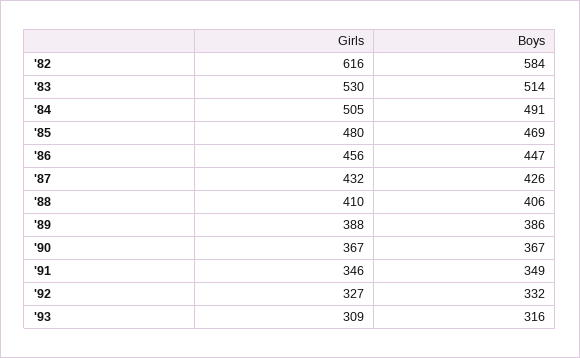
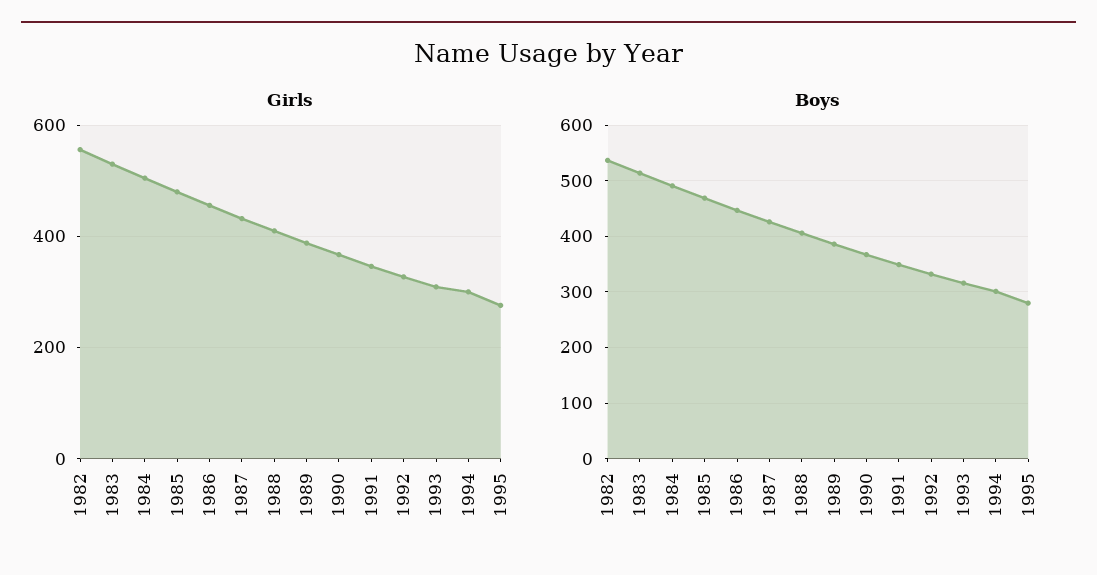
Girls, '82: 616 -> 560
Boys, '82: 584 -> 540
Girls, 1994: none -> 300
Girls, 1995: none -> 280
Boys, 1994: none -> 300
Boys, 1995: none -> 280

